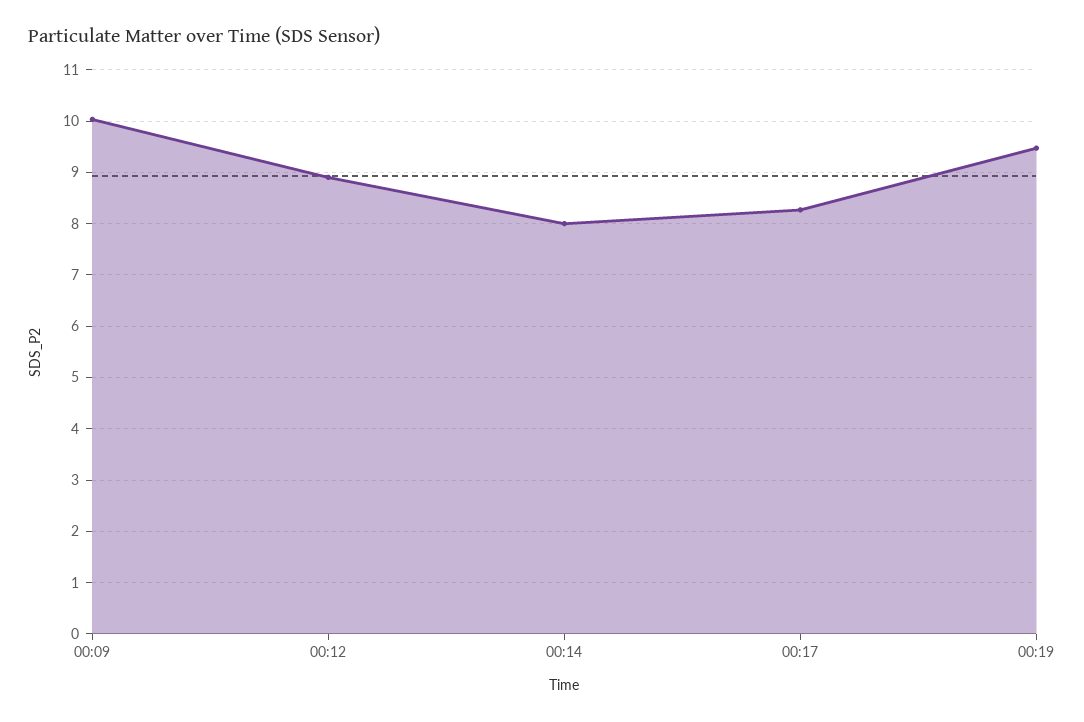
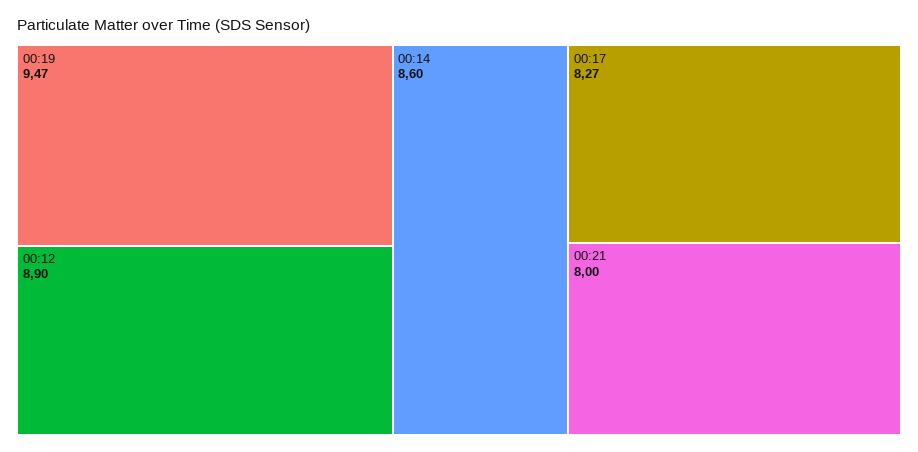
00:09: 10 -> none
00:14: 8 -> 8.6
00:21: none -> 8

